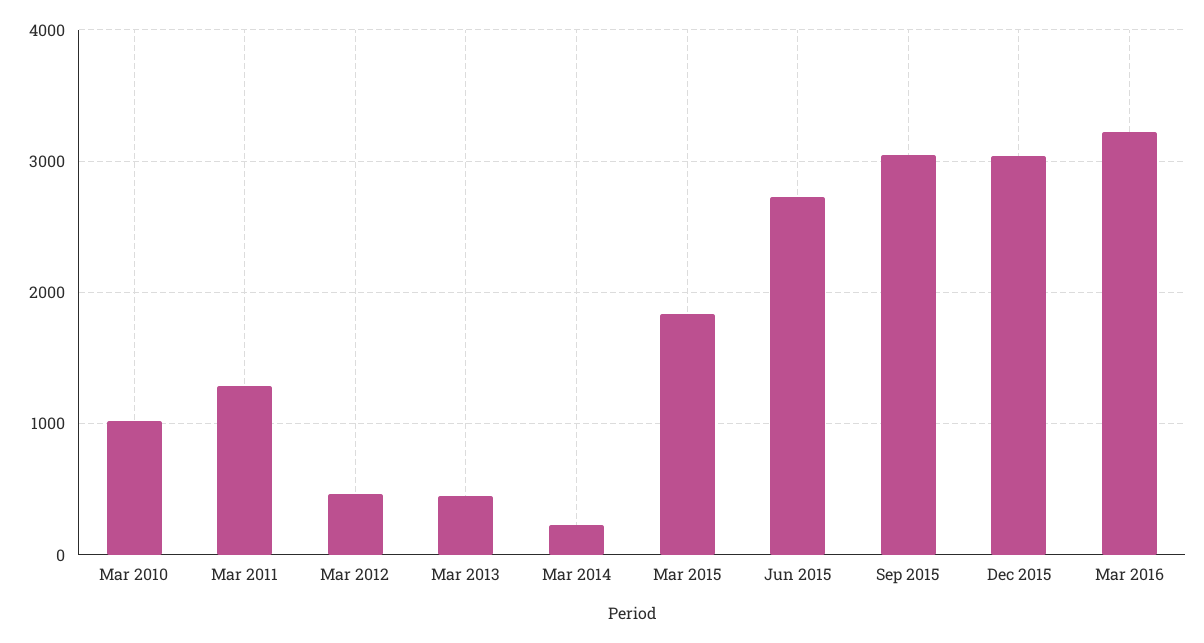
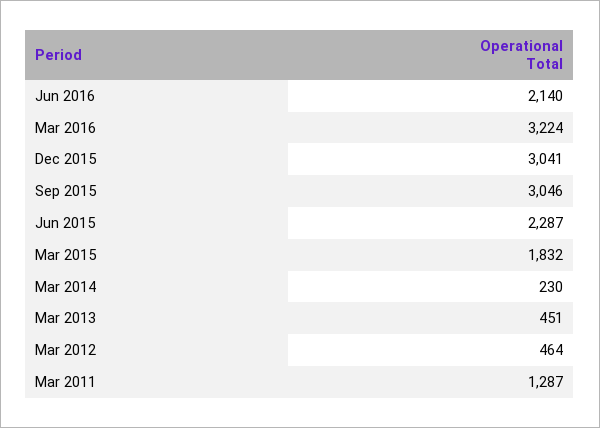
Mar 2010: 1000 -> none
Jun 2015: 2700 -> 2287
Jun 2016: none -> 2140

